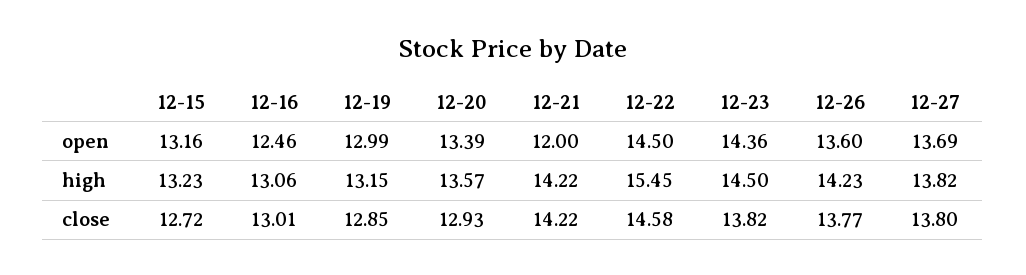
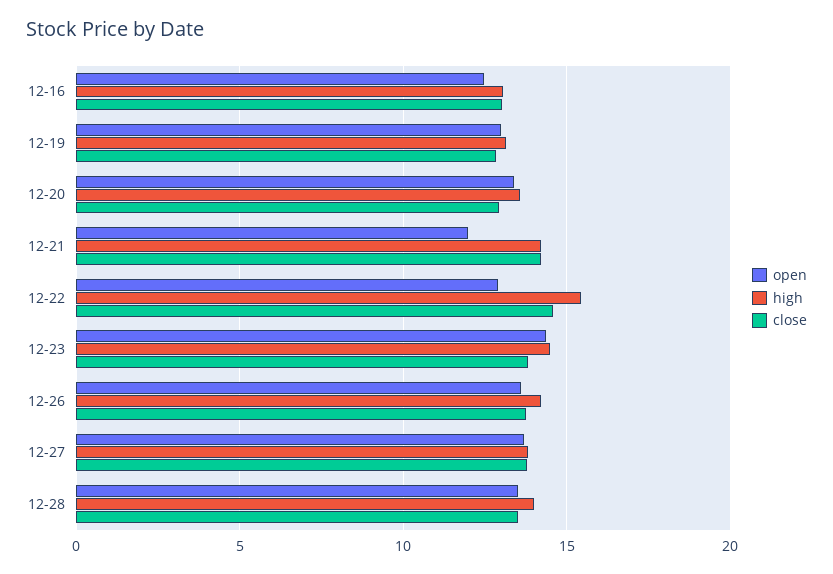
open, 12-15: 13.16 -> none
open, 12-22: 14.5 -> 13
high, 12-15: 13.23 -> none
close, 12-15: 12.72 -> none
open, 12-28: none -> 13.5
high, 12-28: none -> 14
close, 12-28: none -> 13.5

